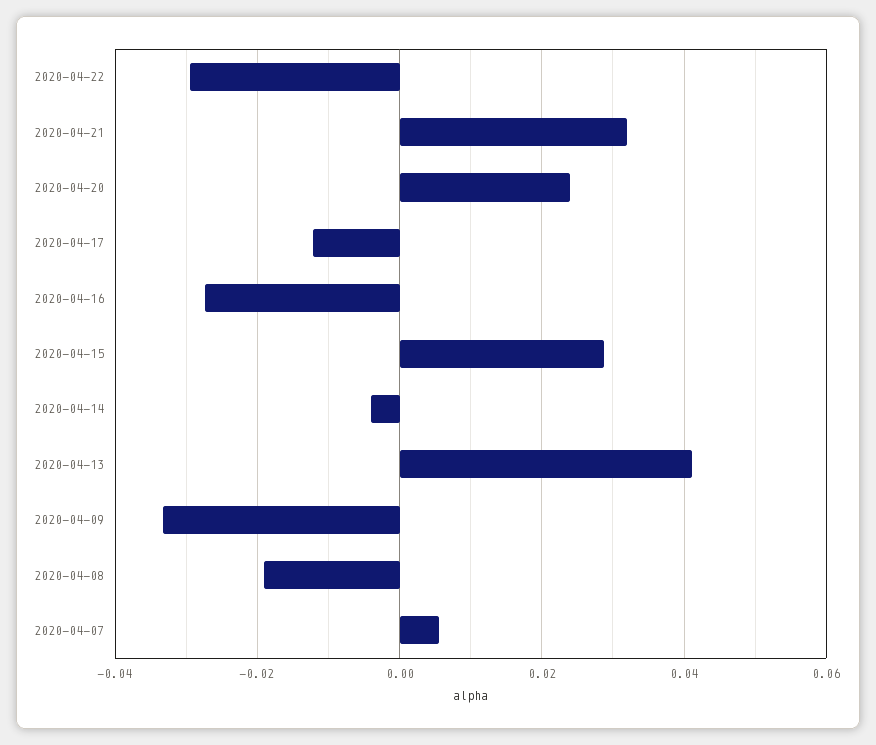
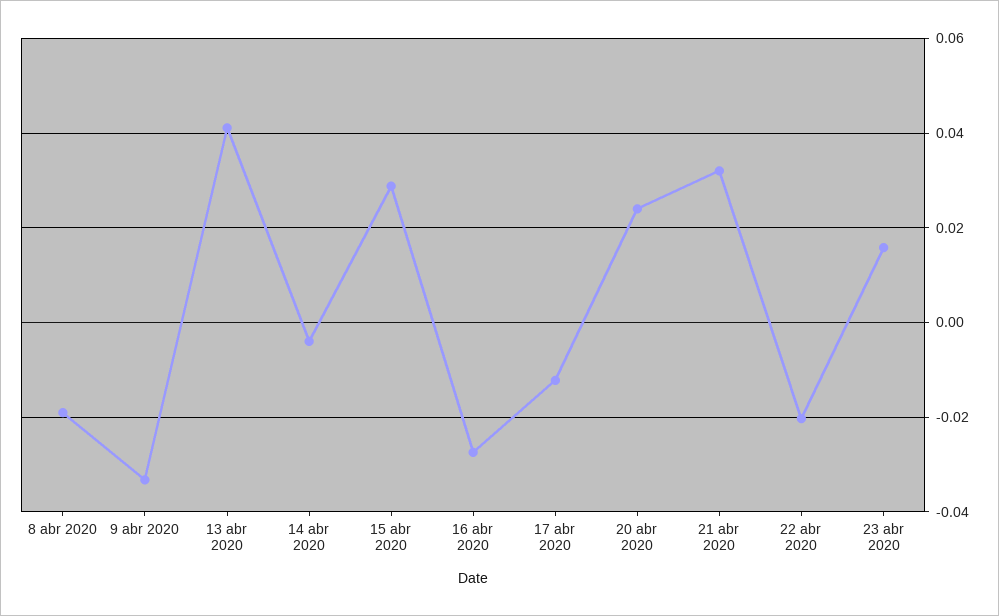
2020-04-22: -0.03 -> -0.02
2020-04-07: 0.006 -> none
23 abr 2020: none -> 0.016

